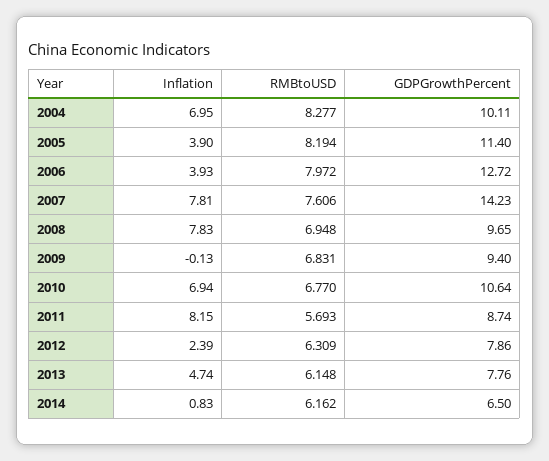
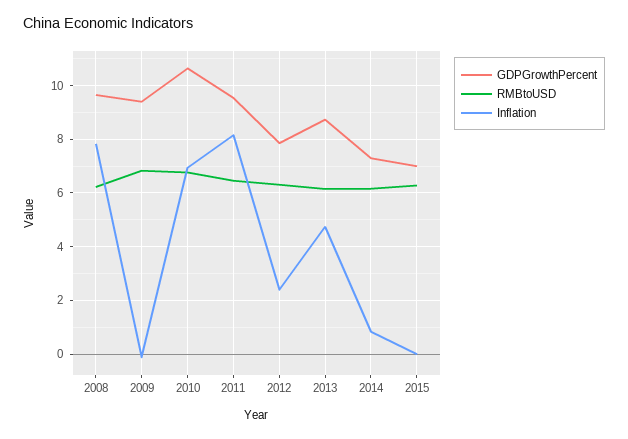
Inflation, 2004: 6.95 -> none
RMBtoUSD, 2004: 8.277 -> none
GDPGrowthPercent, 2004: 10.11 -> none
Inflation, 2005: 3.9 -> none
RMBtoUSD, 2005: 8.194 -> none
GDPGrowthPercent, 2005: 11.4 -> none
Inflation, 2006: 3.93 -> none
RMBtoUSD, 2006: 7.972 -> none
GDPGrowthPercent, 2006: 12.72 -> none
Inflation, 2007: 7.81 -> none
RMBtoUSD, 2007: 7.606 -> none
GDPGrowthPercent, 2007: 14.23 -> none
RMBtoUSD, 2008: 6.948 -> 6.25
RMBtoUSD, 2011: 5.693 -> 6.5
GDPGrowthPercent, 2011: 8.74 -> 9.5
GDPGrowthPercent, 2013: 7.76 -> 8.75
GDPGrowthPercent, 2014: 6.5 -> 7.25
GDPGrowthPercent, 2015: none -> 7
RMBtoUSD, 2015: none -> 6.25
Inflation, 2015: none -> 0

